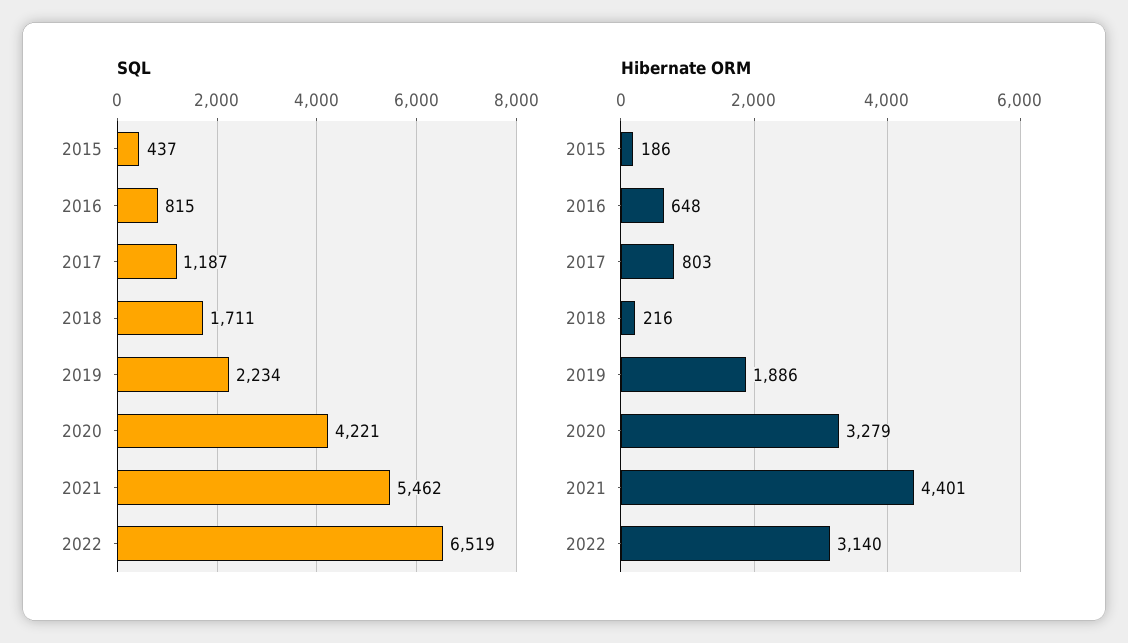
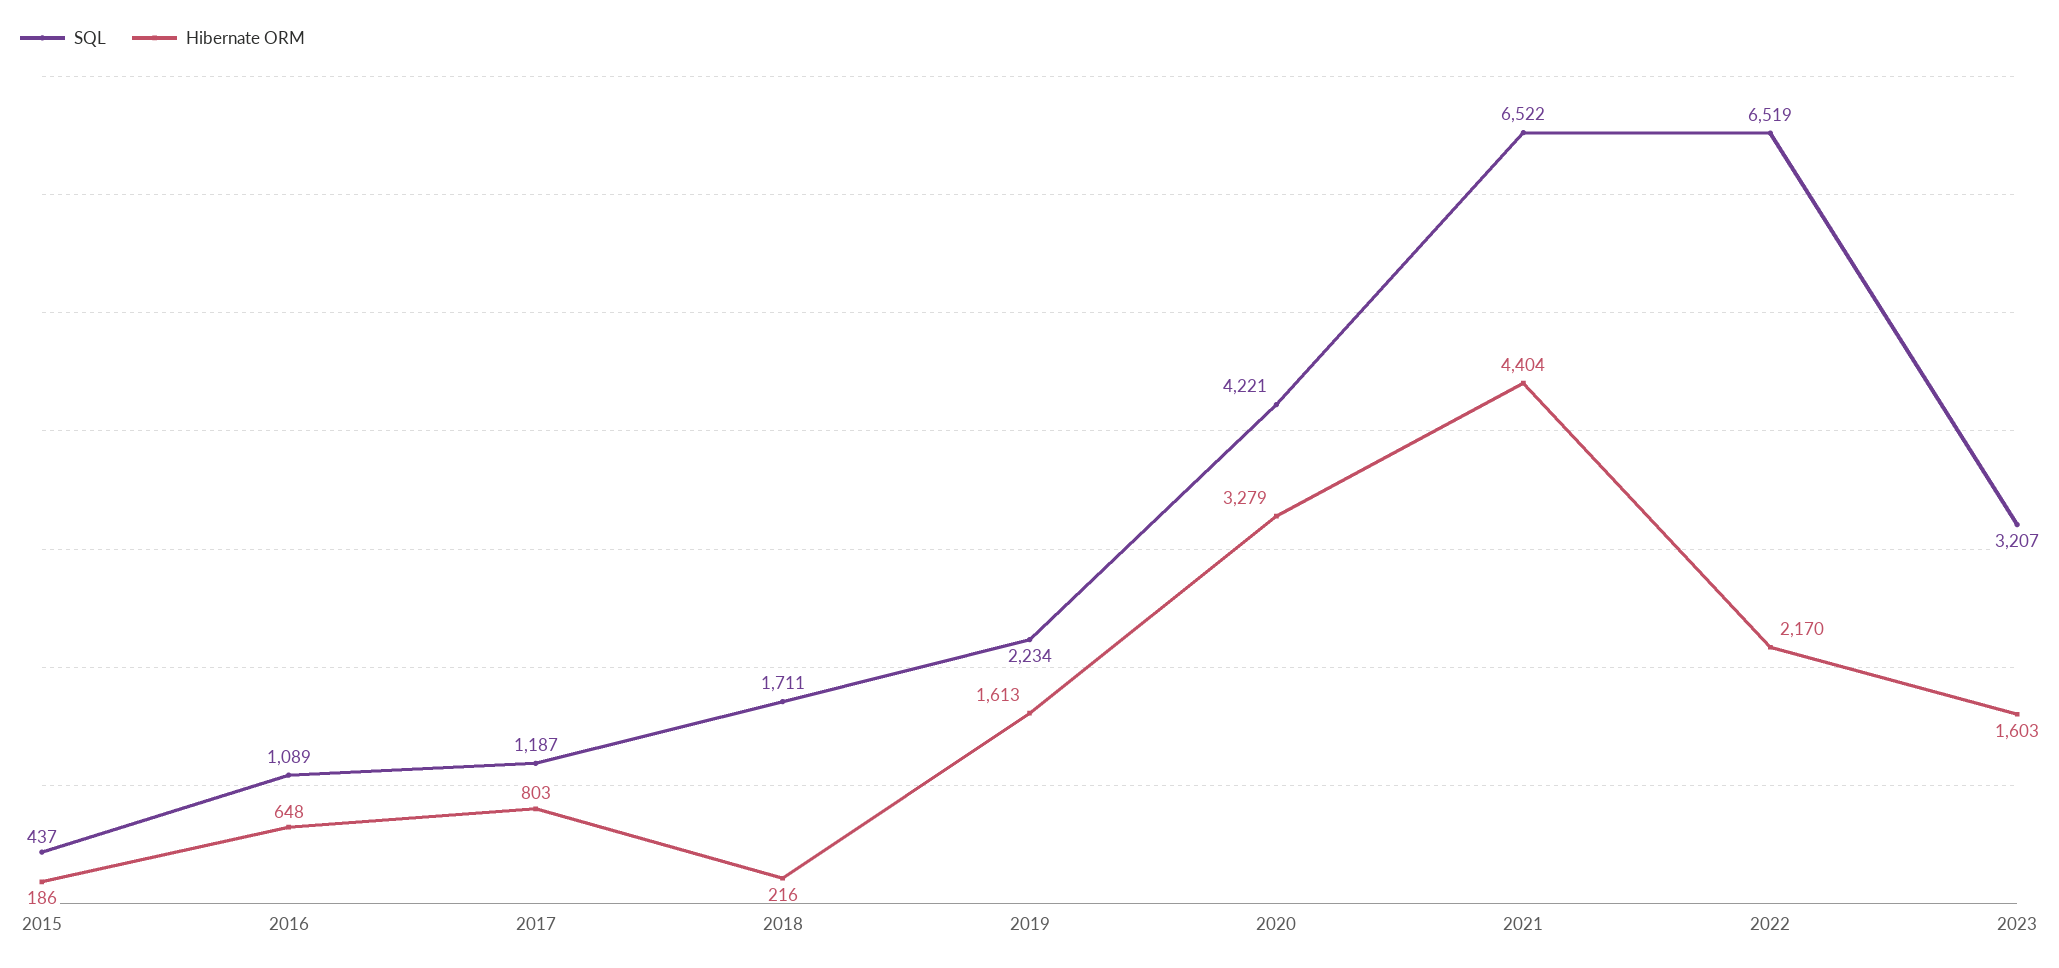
SQL, 2016: 815 -> 1089
SQL, 2021: 5462 -> 6522
Hibernate ORM, 2019: 1886 -> 1613
Hibernate ORM, 2021: 4401 -> 4404
Hibernate ORM, 2022: 3140 -> 2170
SQL, 2023: none -> 3207
Hibernate ORM, 2023: none -> 1603

